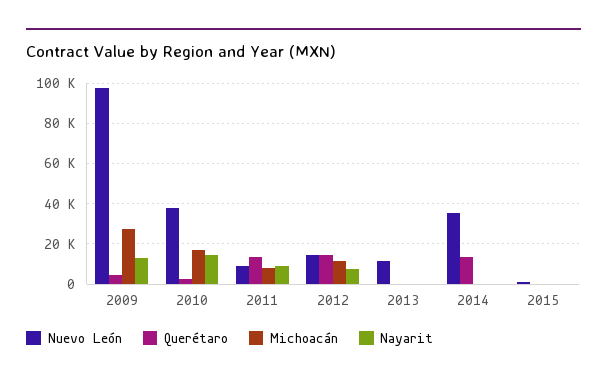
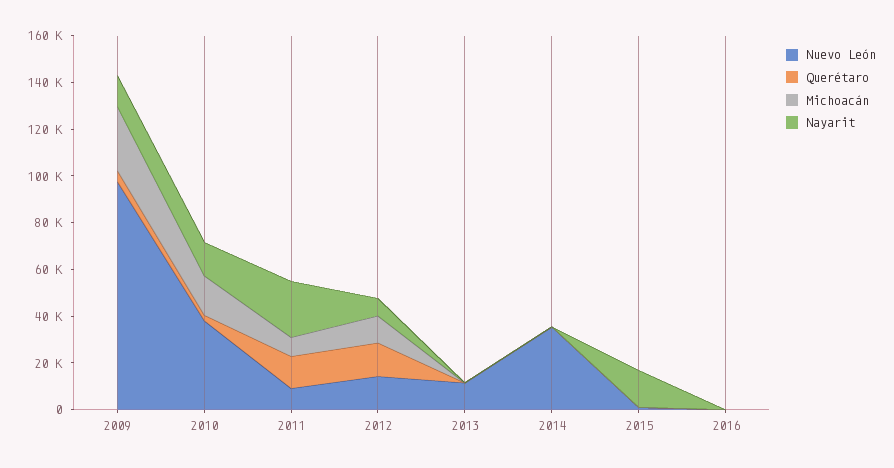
Nayarit, 2011: 10000 -> 25000
Querétaro, 2014: 15000 -> 0
Nayarit, 2015: 0 -> 15000
Nuevo León, 2016: none -> 0
Querétaro, 2016: none -> 0
Michoacán, 2016: none -> 0
Nayarit, 2016: none -> 0

